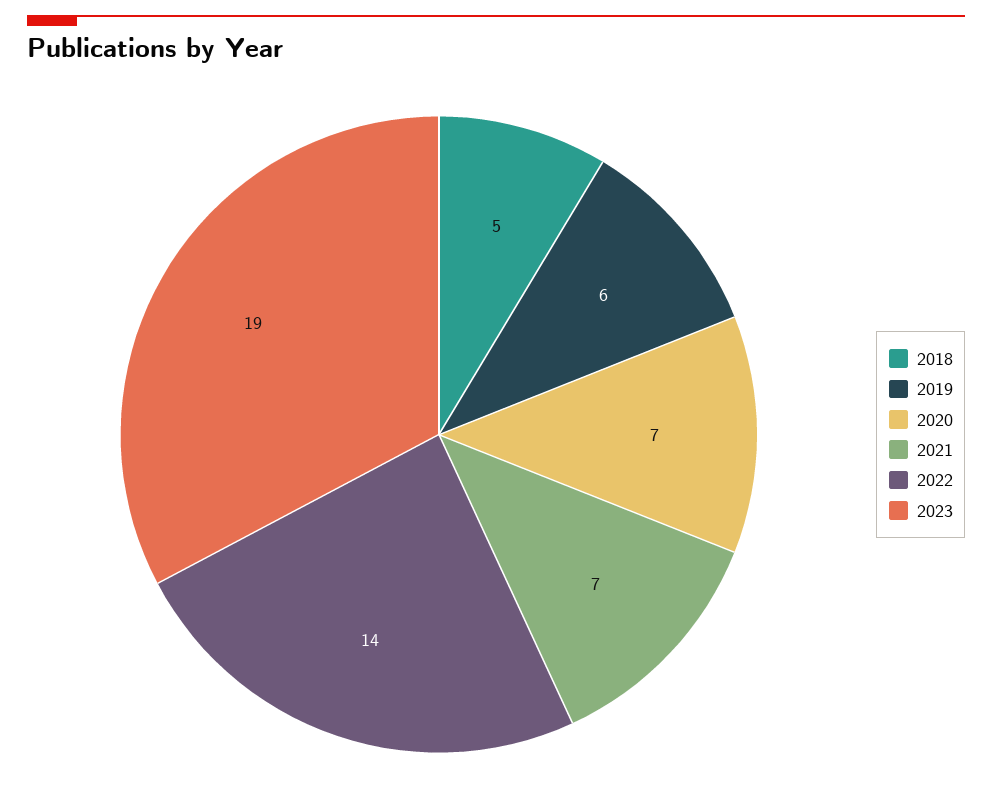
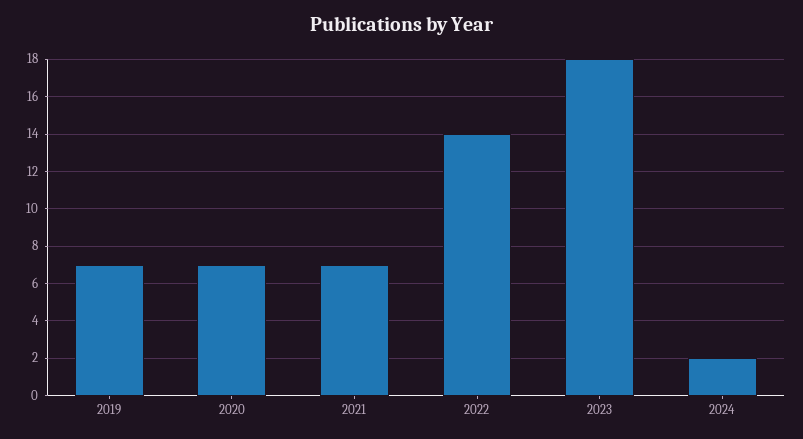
2018: 5 -> none
2019: 6 -> 7
2023: 19 -> 18
2024: none -> 2

